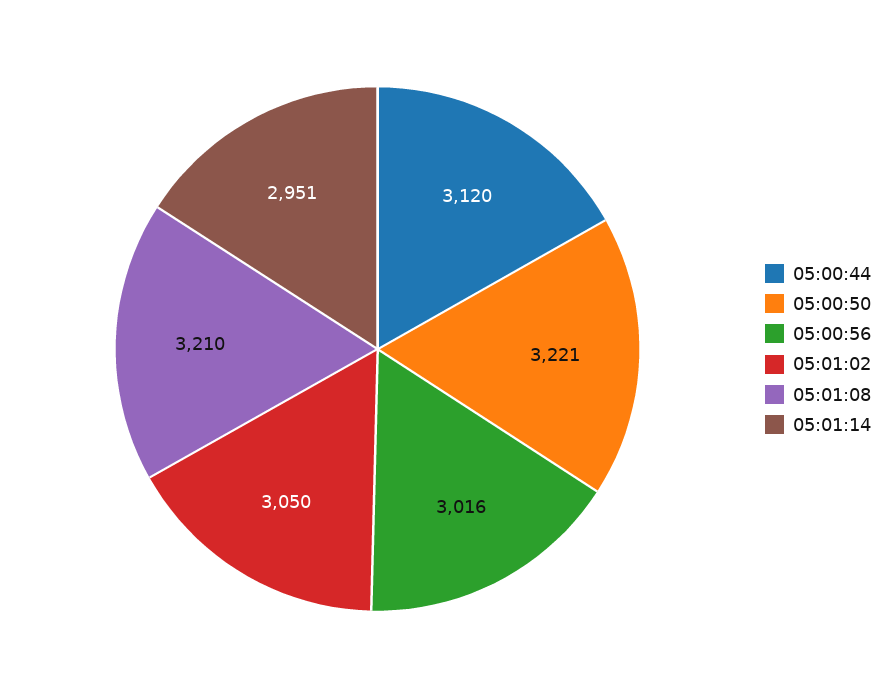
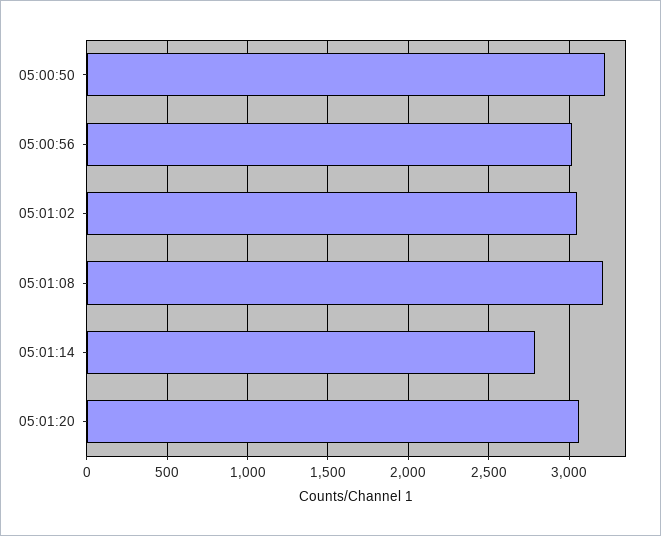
05:00:44: 3120 -> none
05:01:14: 2951 -> 2800
05:01:20: none -> 3050

